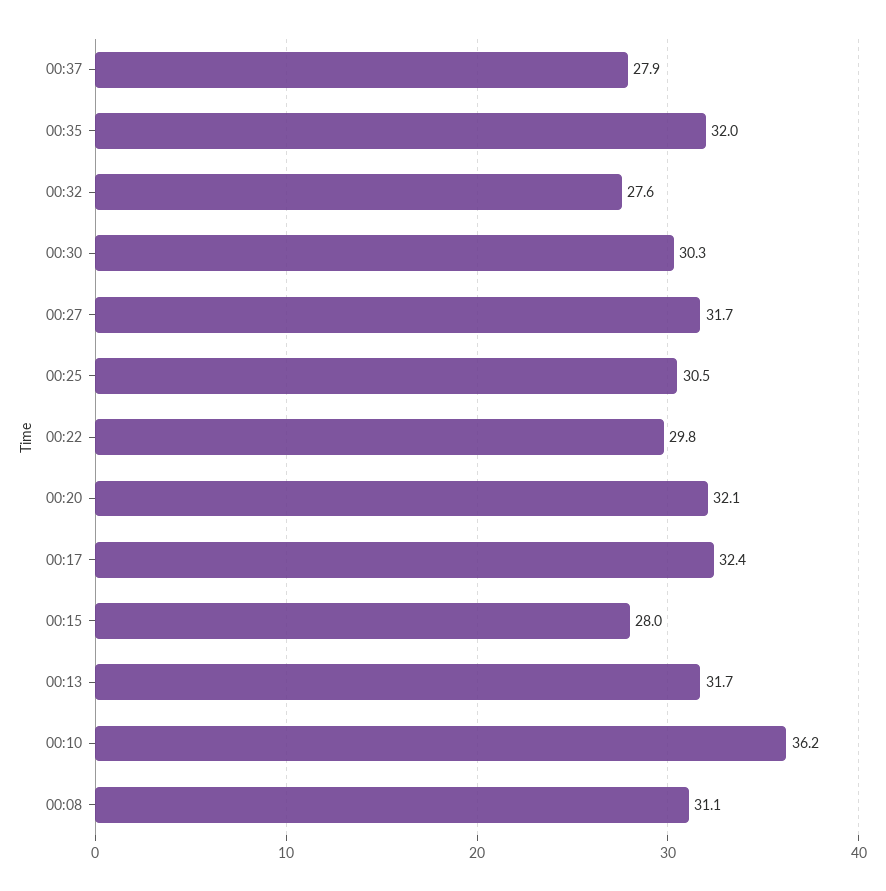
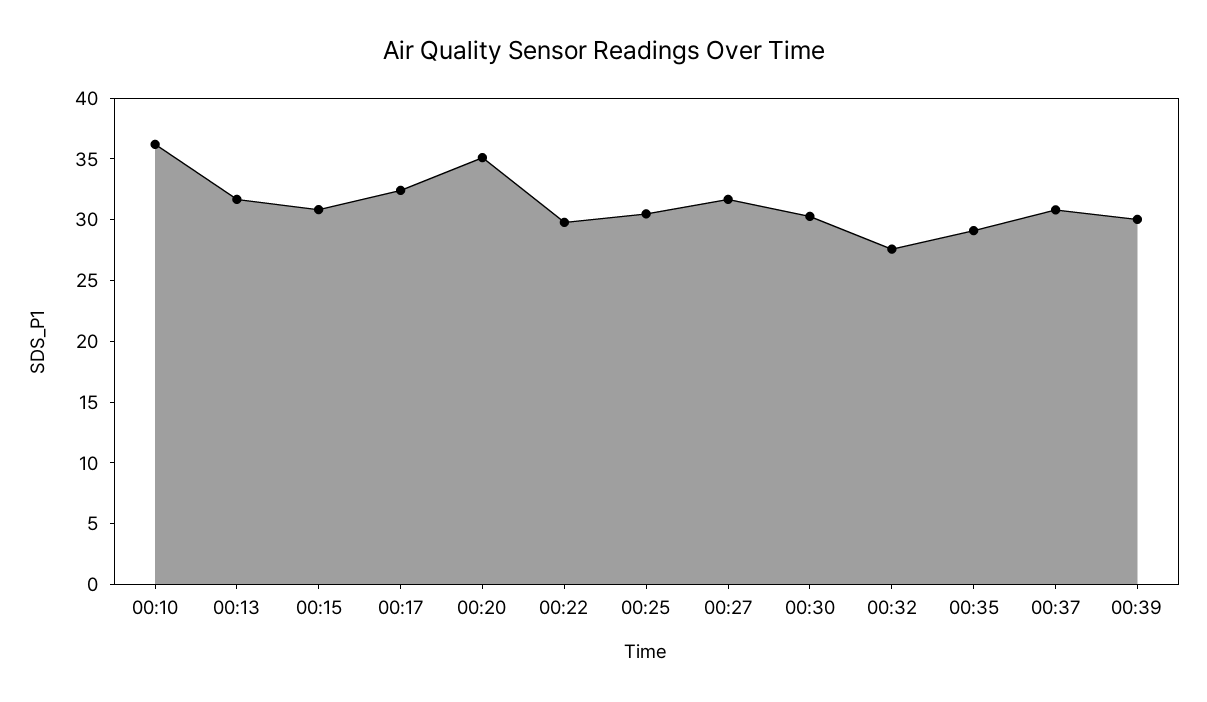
00:37: 27.9 -> 31
00:35: 32 -> 29
00:20: 32.1 -> 35
00:15: 28 -> 31
00:08: 31.1 -> none
00:39: none -> 30

